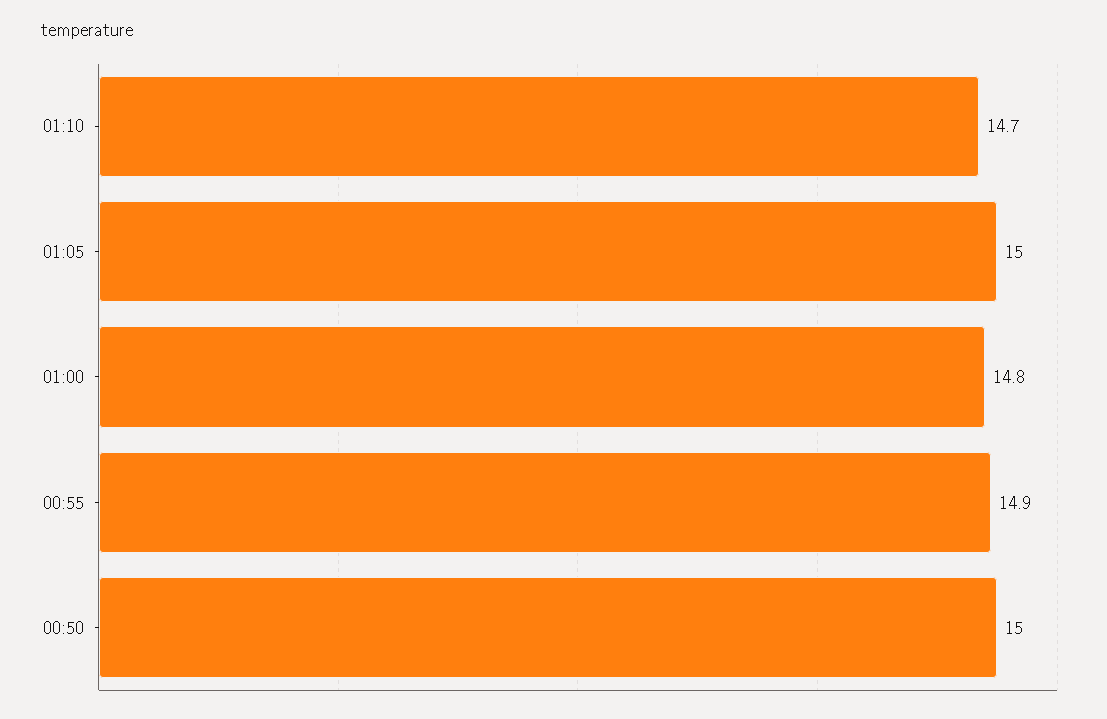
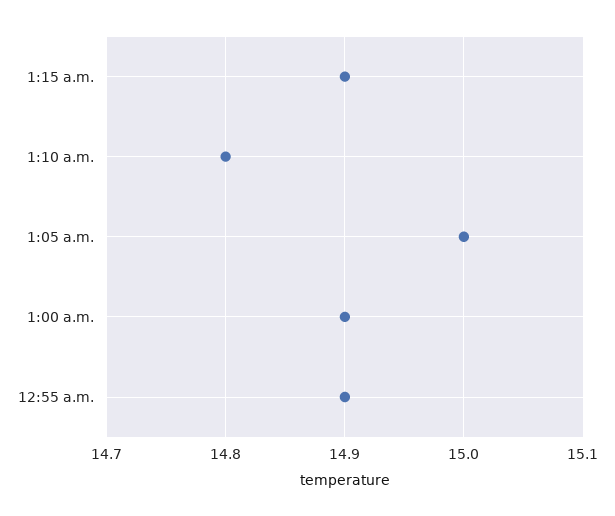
01:10: 14.7 -> 14.8
01:00: 14.8 -> 14.9
00:50: 15 -> none
1:15 a.m.: none -> 14.9

